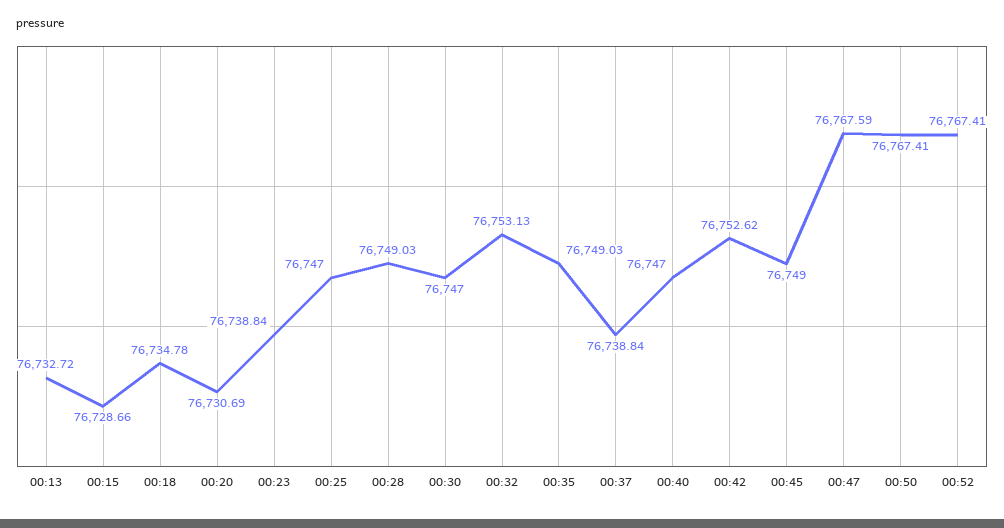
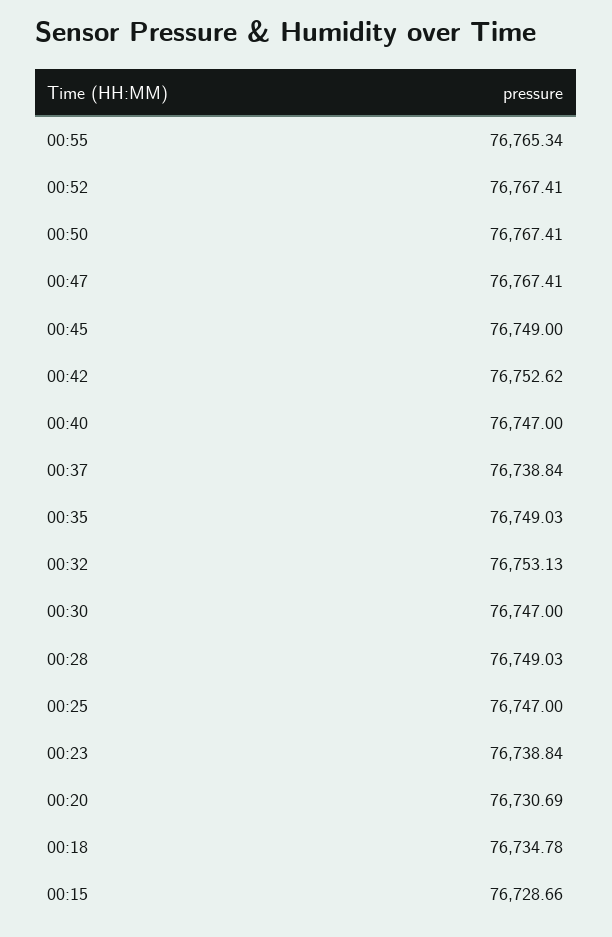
00:13: 76732.72 -> none
00:47: 76767.59 -> 76767.41
00:55: none -> 76765.34

